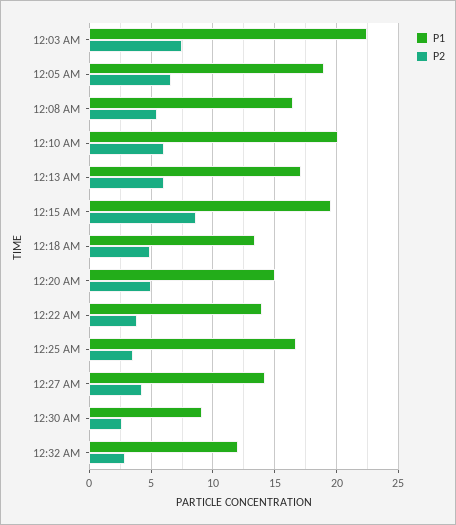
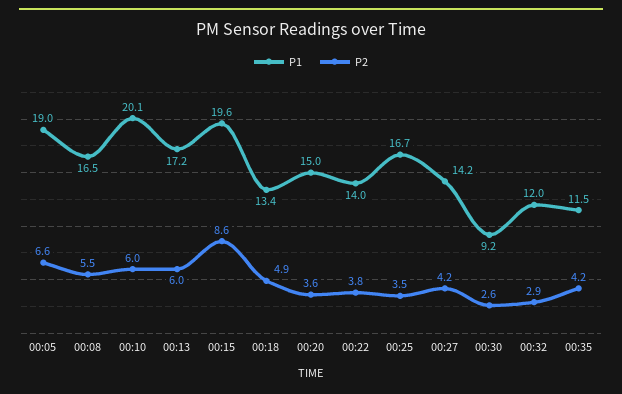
P1, 12:03 AM: 22.5 -> none
P2, 12:03 AM: 7.5 -> none
P2, 12:20 AM: 5 -> 3.6
P1, 00:35: none -> 11.5
P2, 00:35: none -> 4.2

